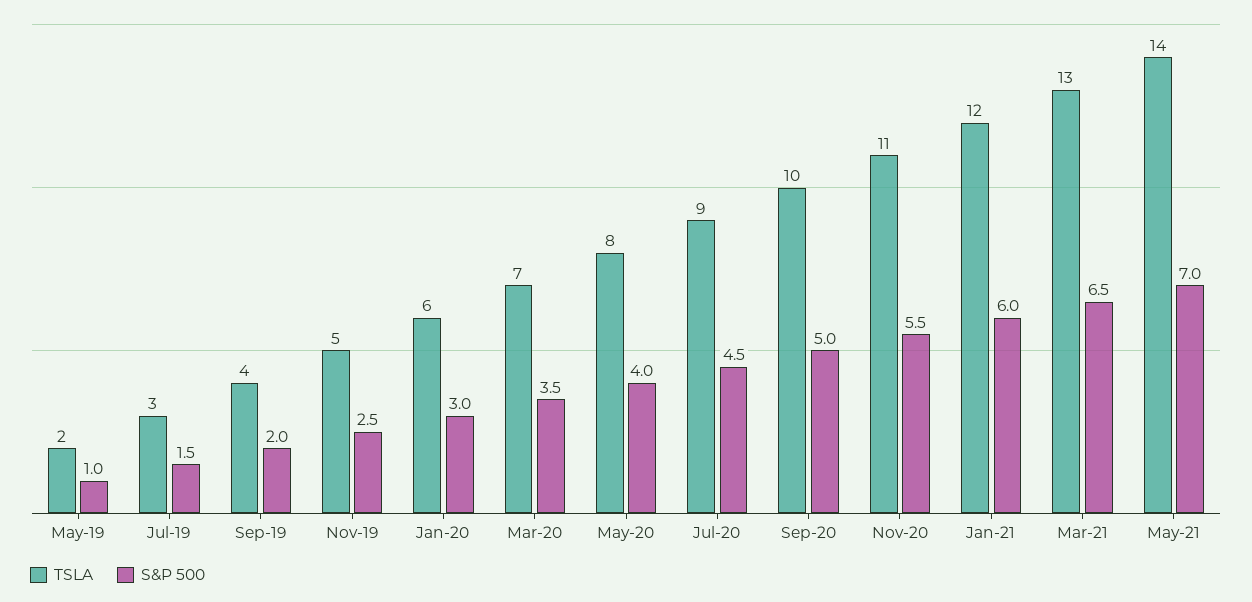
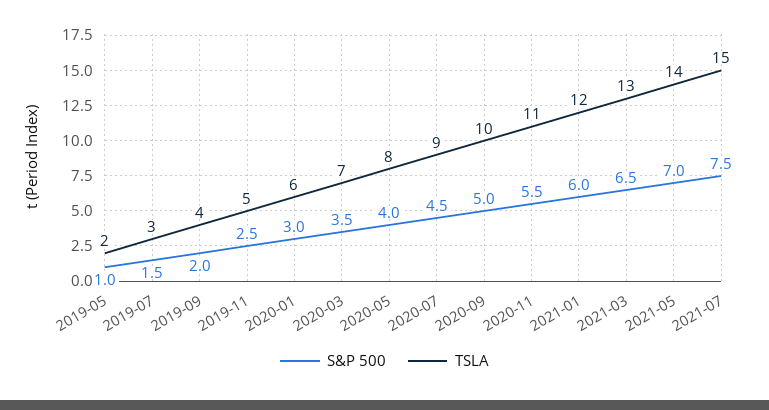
S&P 500, 2021-07: none -> 7.5
TSLA, 2021-07: none -> 15

